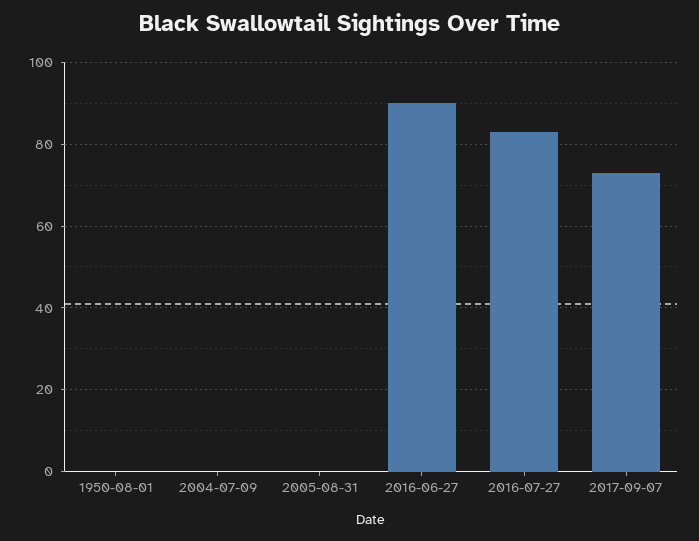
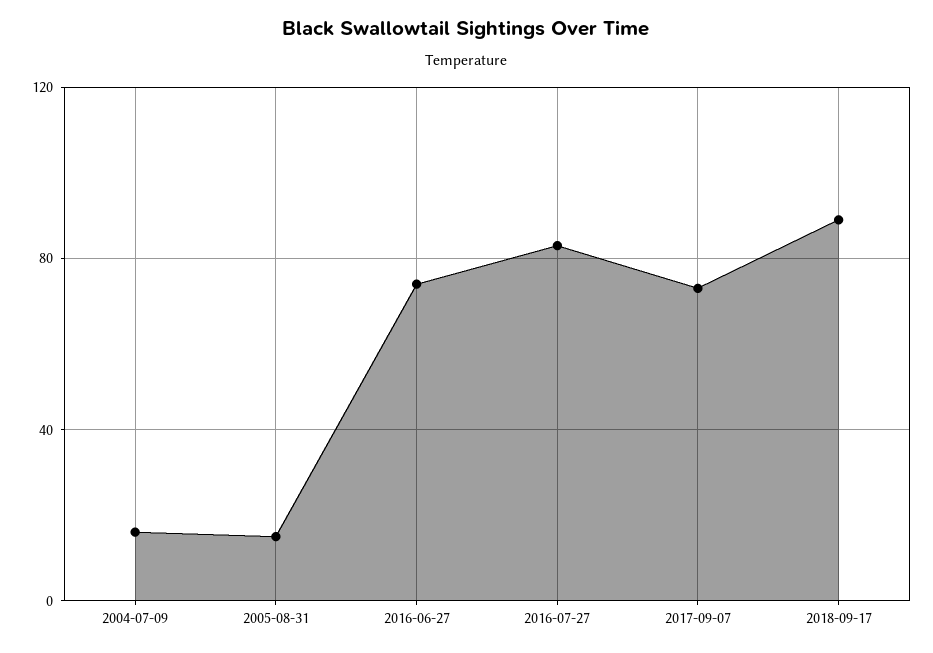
1950-08-01: 0 -> none
2004-07-09: 0 -> 15
2005-08-31: 0 -> 15
2016-06-27: 90 -> 75
2018-09-17: none -> 90

